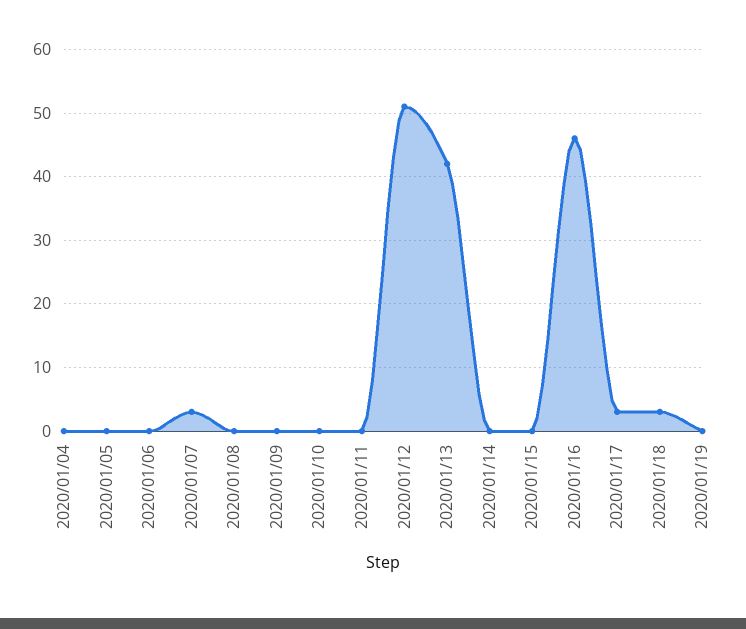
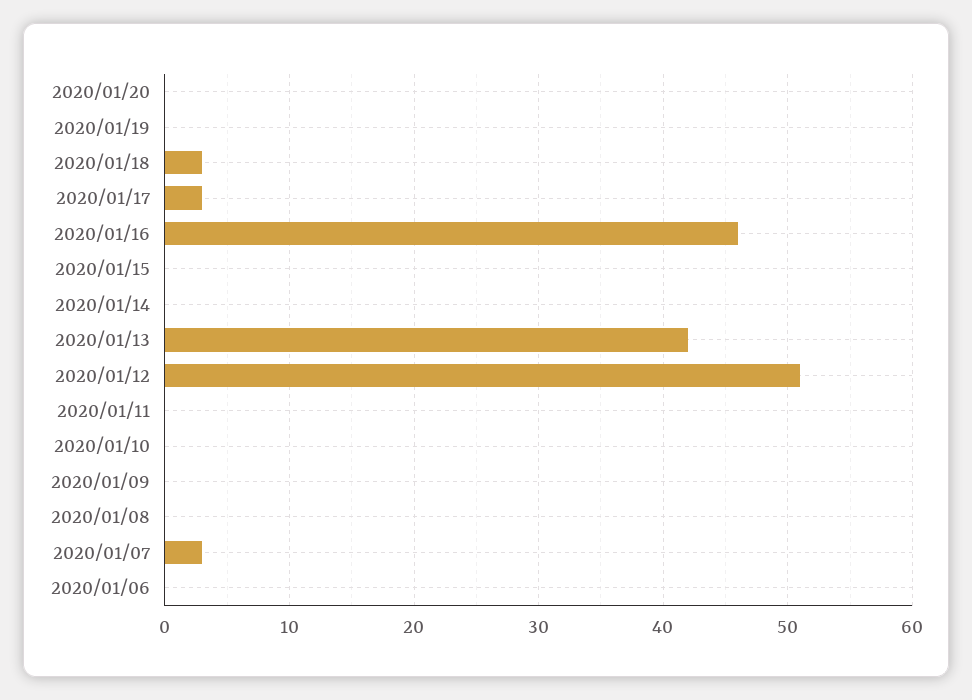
2020/01/04: 0 -> none
2020/01/05: 0 -> none
2020/01/20: none -> 0

